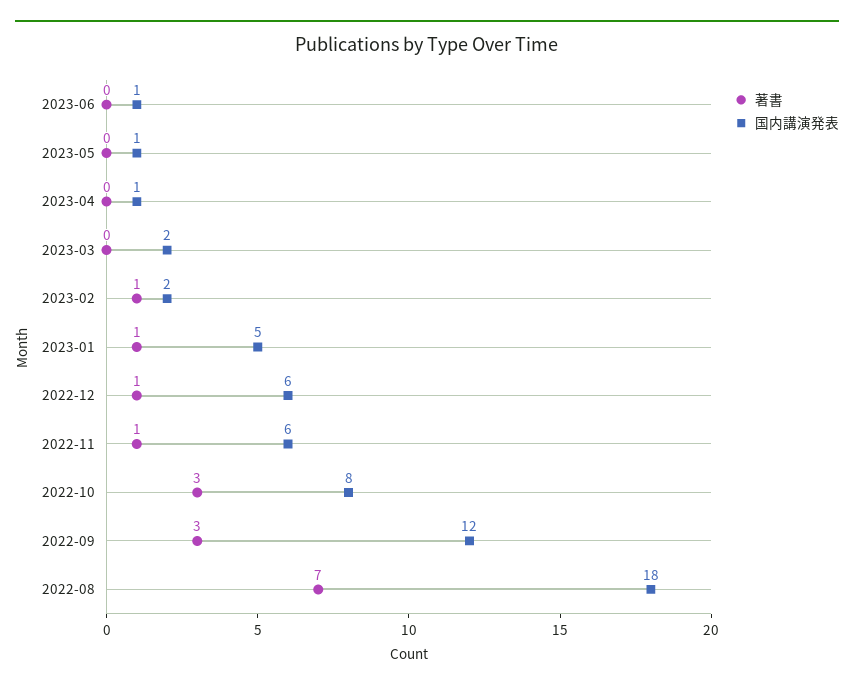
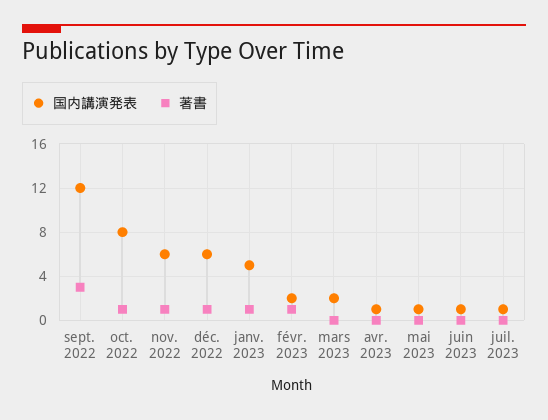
著書, 2022-10: 3 -> 1
著書, 2022-08: 7 -> none
国内講演発表, 2022-08: 18 -> none
国内講演発表, juil. 2023: none -> 1
著書, juil. 2023: none -> 0

